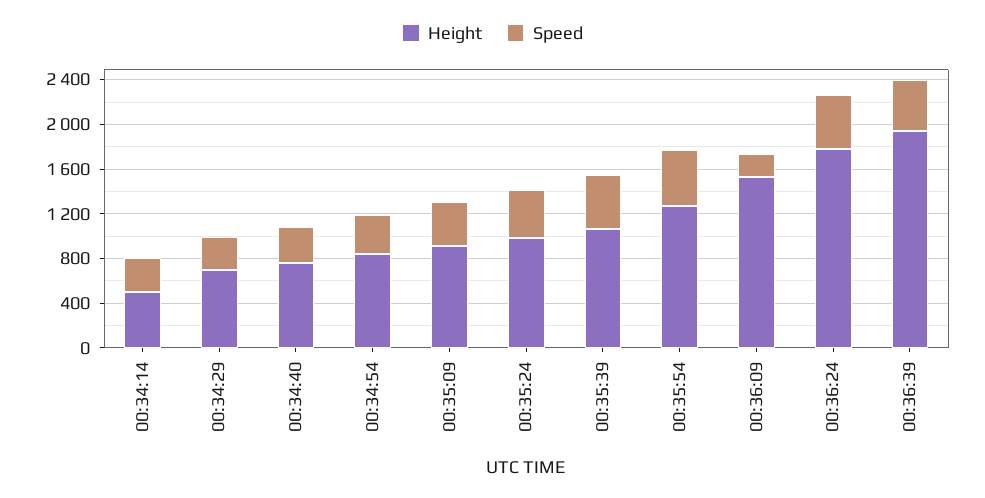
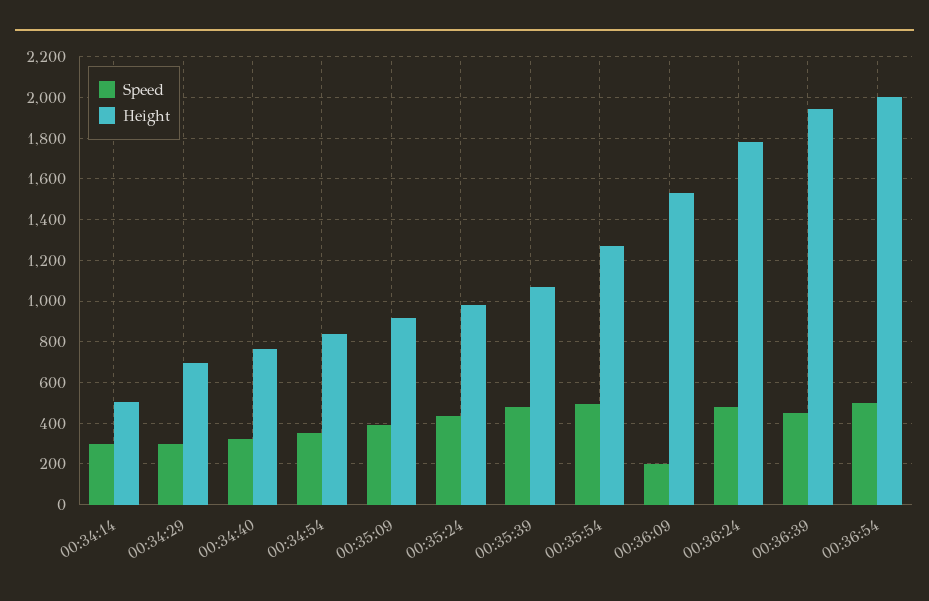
Speed, 00:36:54: none -> 500
Height, 00:36:54: none -> 2000

